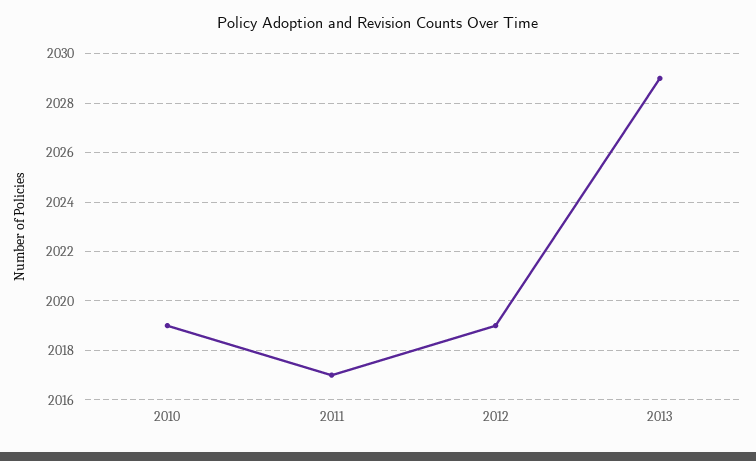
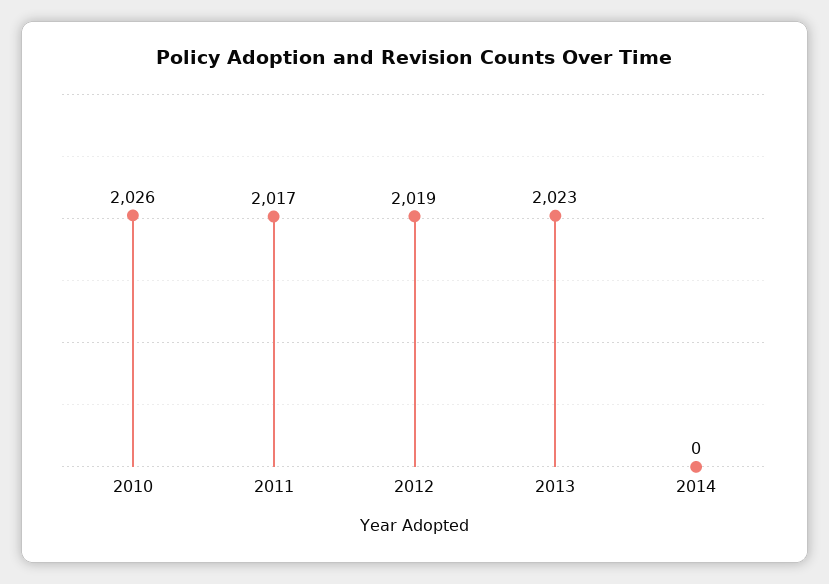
2010: 2019 -> 2026
2013: 2029 -> 2023
2014: none -> 0

